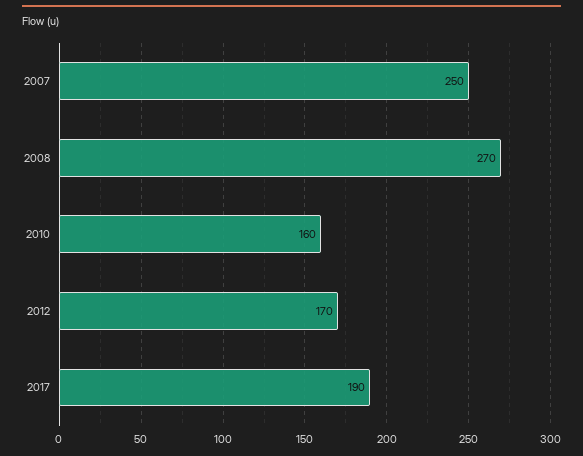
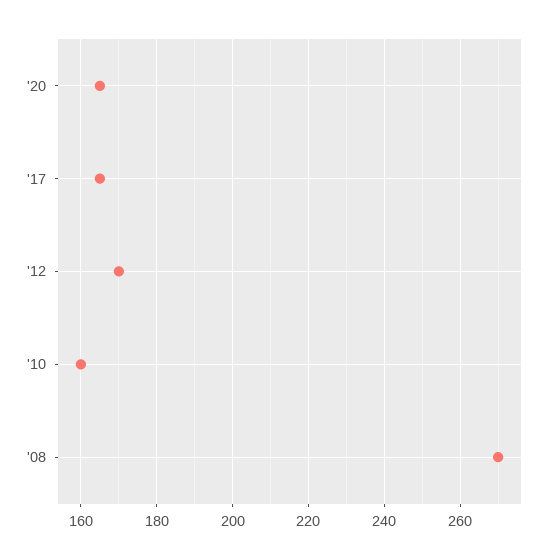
2007: 250 -> none
2017: 190 -> 165
'20: none -> 165

